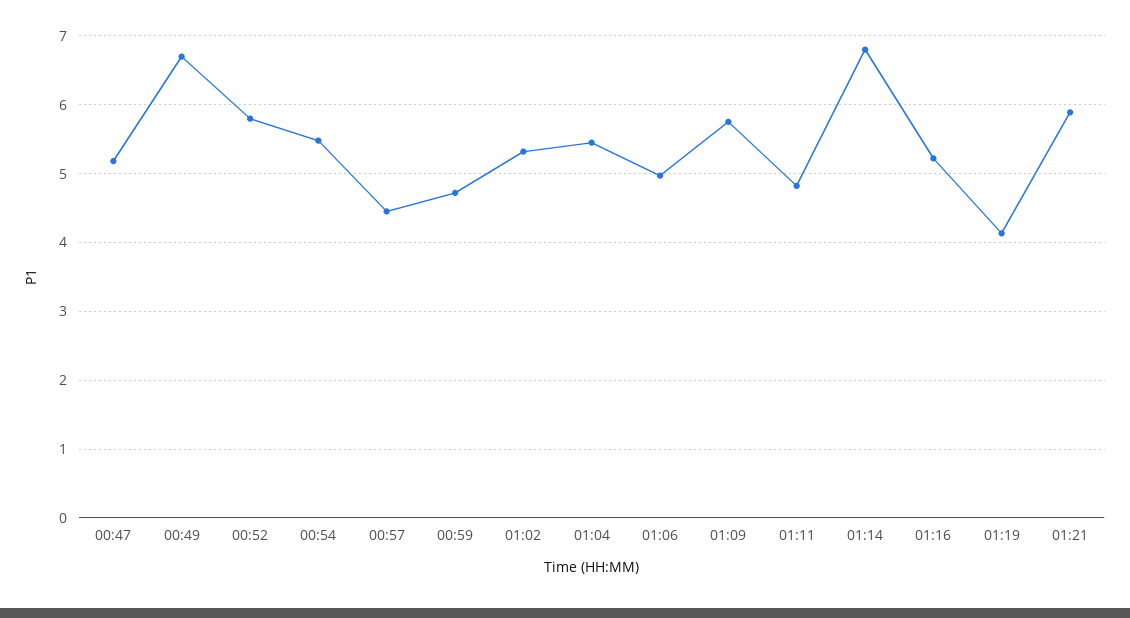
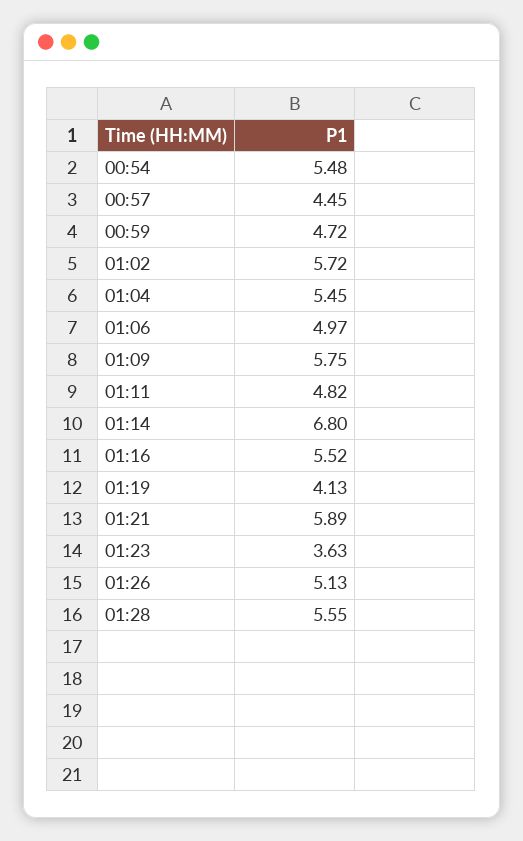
00:47: 5.2 -> none
00:49: 6.7 -> none
00:52: 5.8 -> none
01:02: 5.3 -> 5.72
01:16: 5.2 -> 5.52
01:23: none -> 3.63
01:26: none -> 5.13
01:28: none -> 5.55

